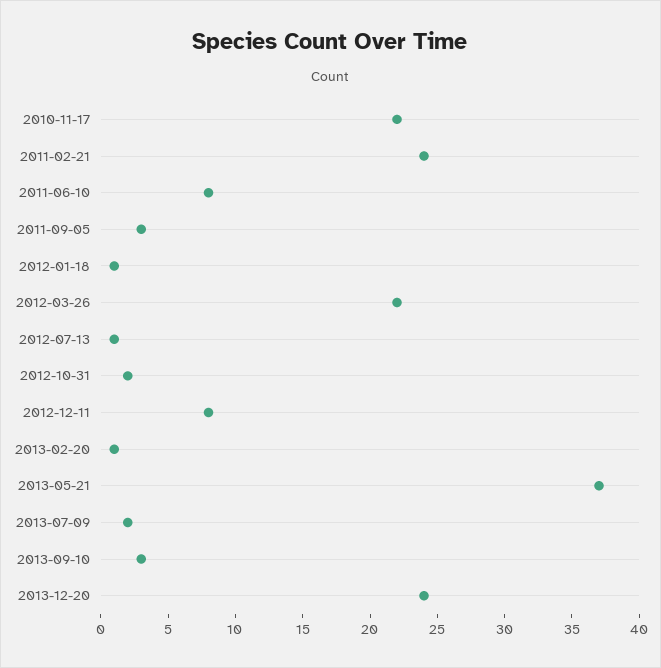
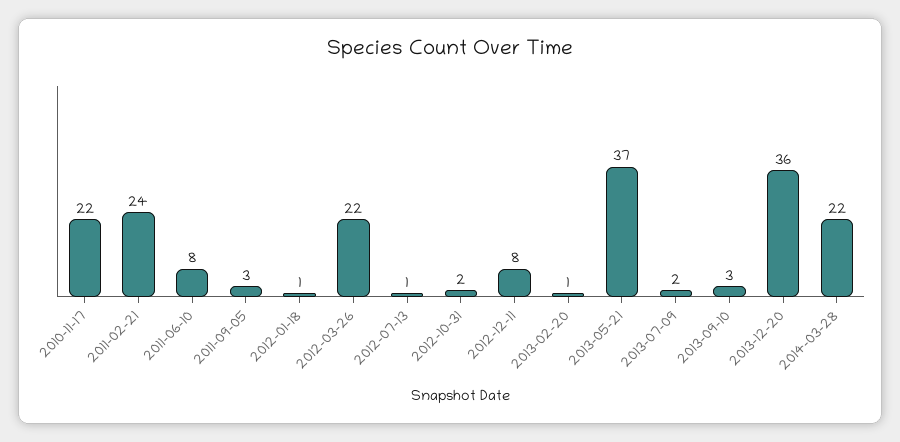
2013-12-20: 24 -> 36
2014-03-28: none -> 22

